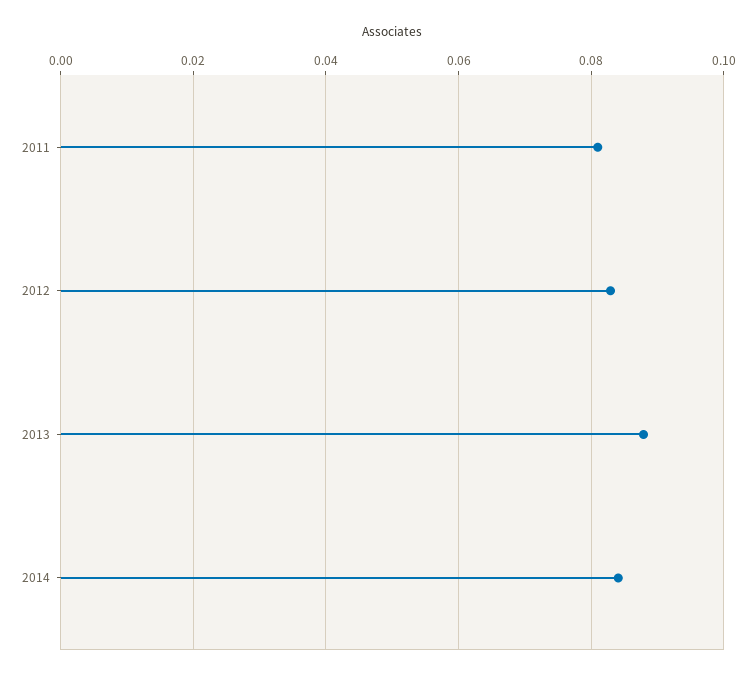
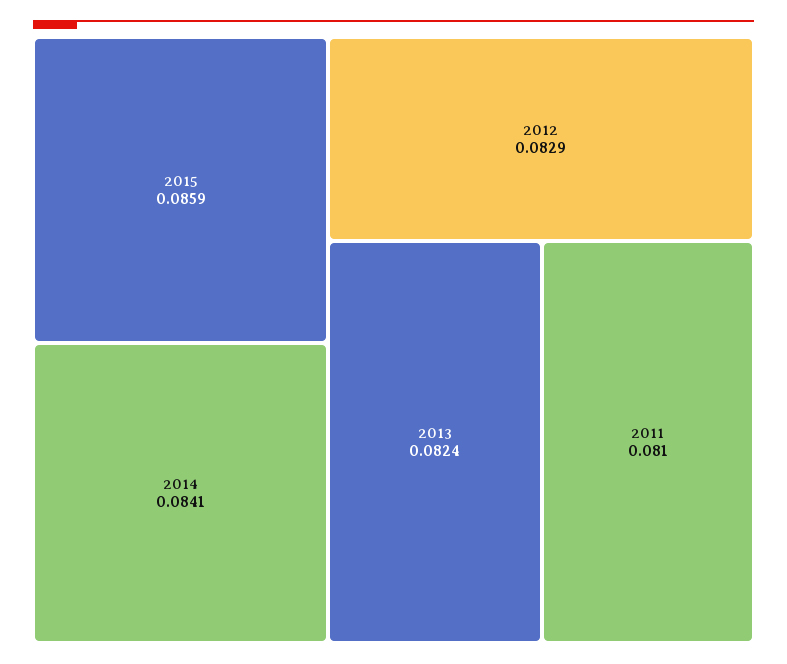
2013: 0.088 -> 0.0824
2015: none -> 0.0859

